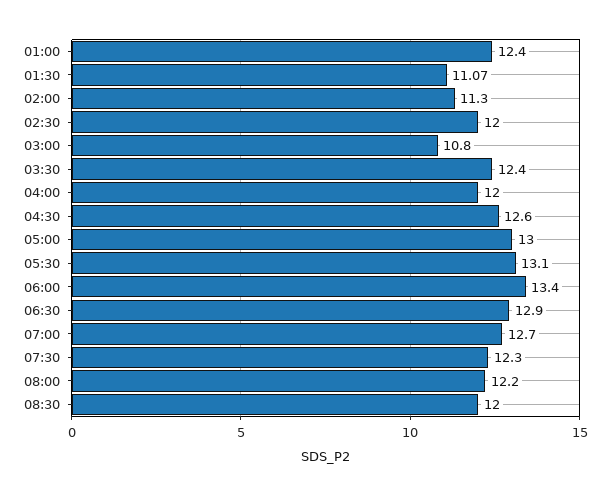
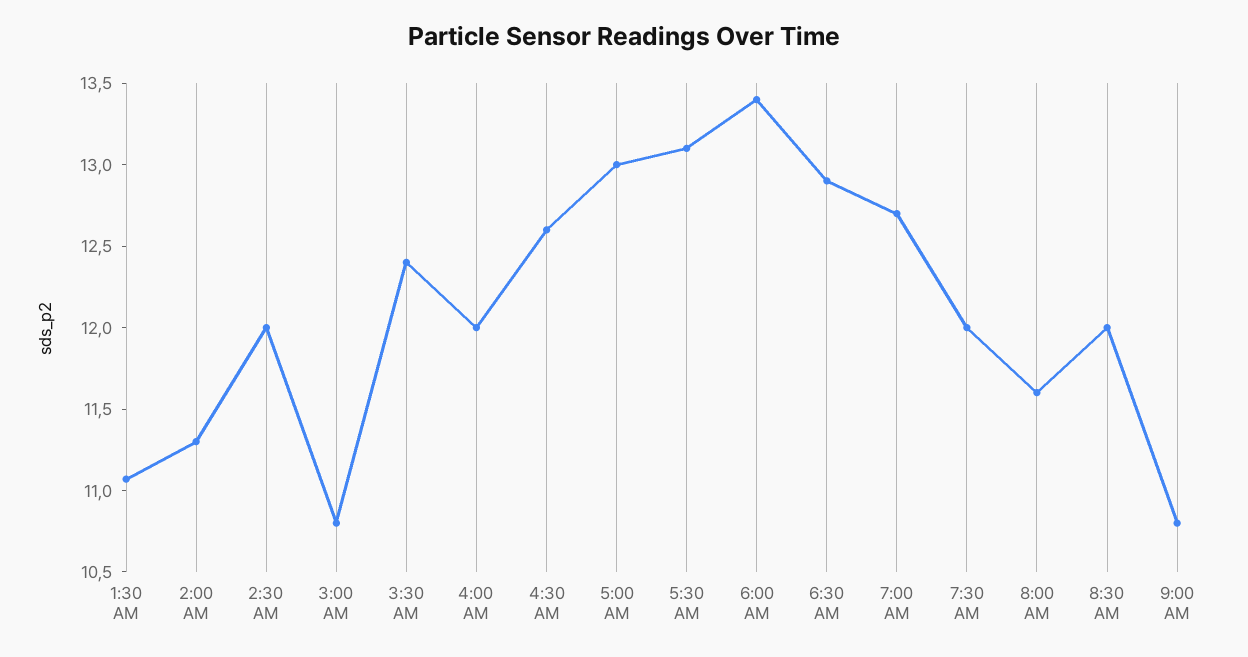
01:00: 12.4 -> none
07:30: 12.3 -> 12
08:00: 12.2 -> 11.6
9:00 AM: none -> 10.8

